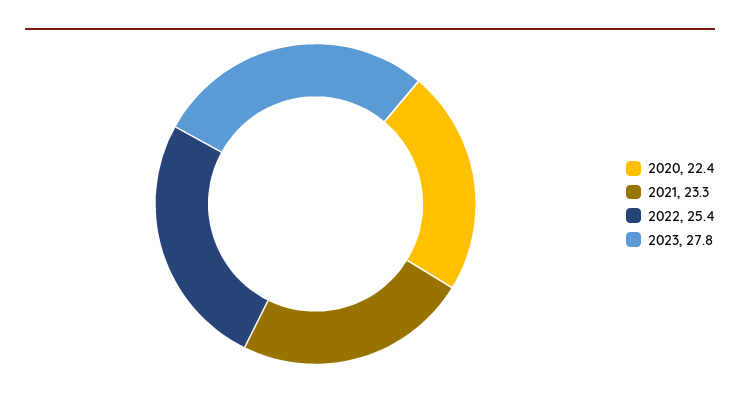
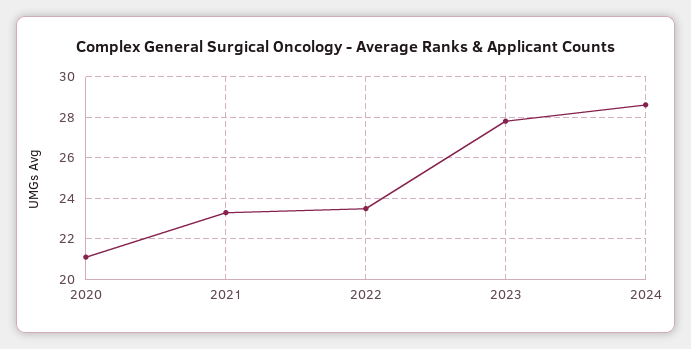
2020: 22.4 -> 21
2022: 25.4 -> 23.5
2024: none -> 28.5

